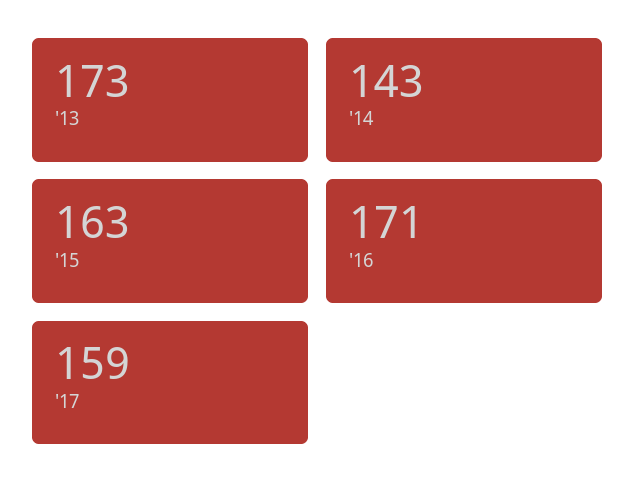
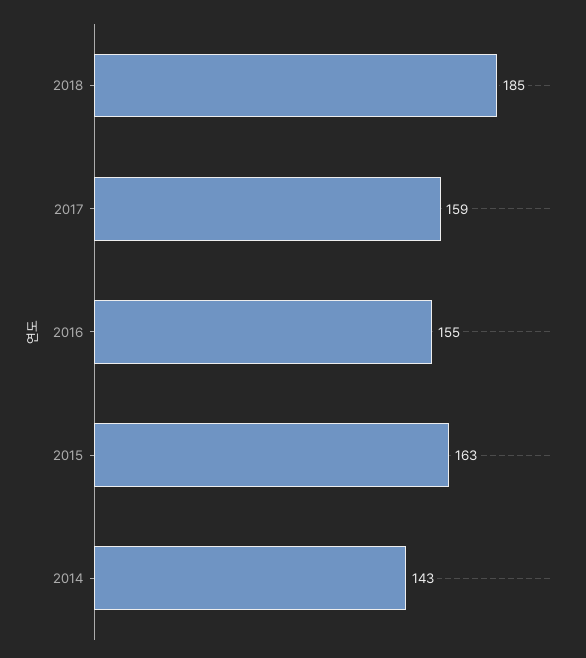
'13: 173 -> none
'16: 171 -> 155
2018: none -> 185

